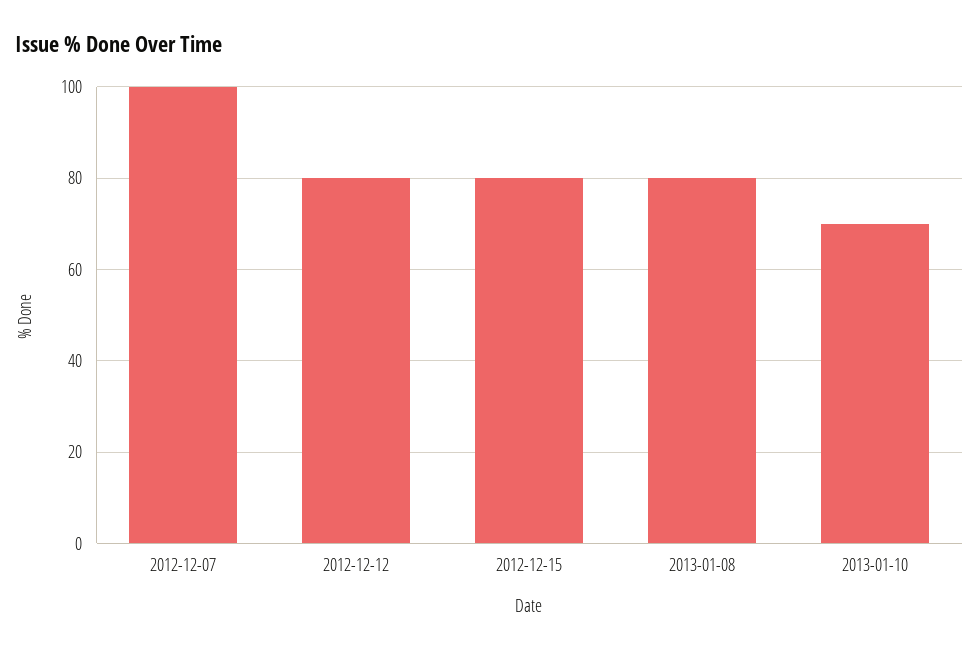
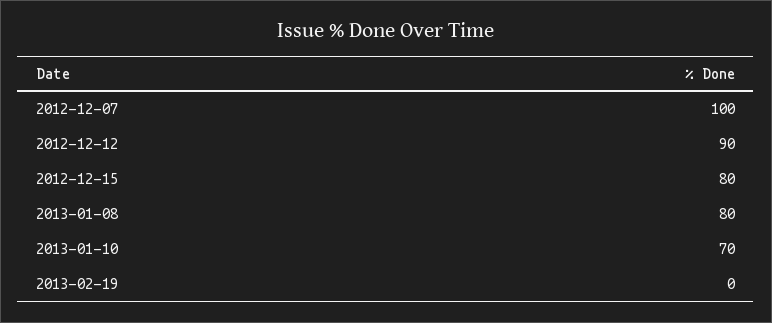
2012-12-12: 80 -> 90
2013-02-19: none -> 0

